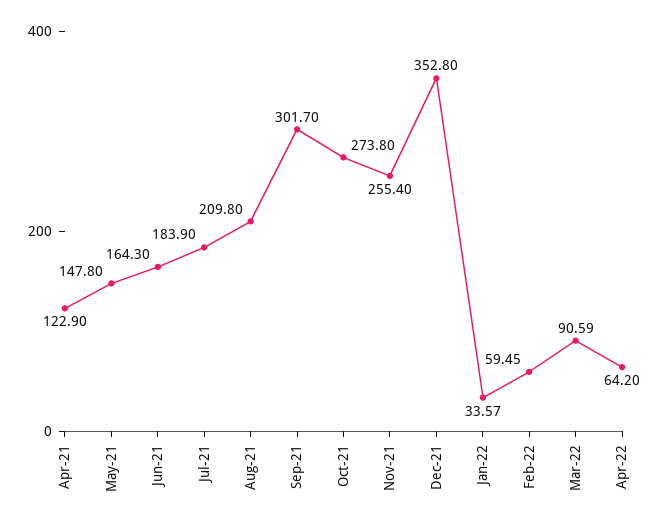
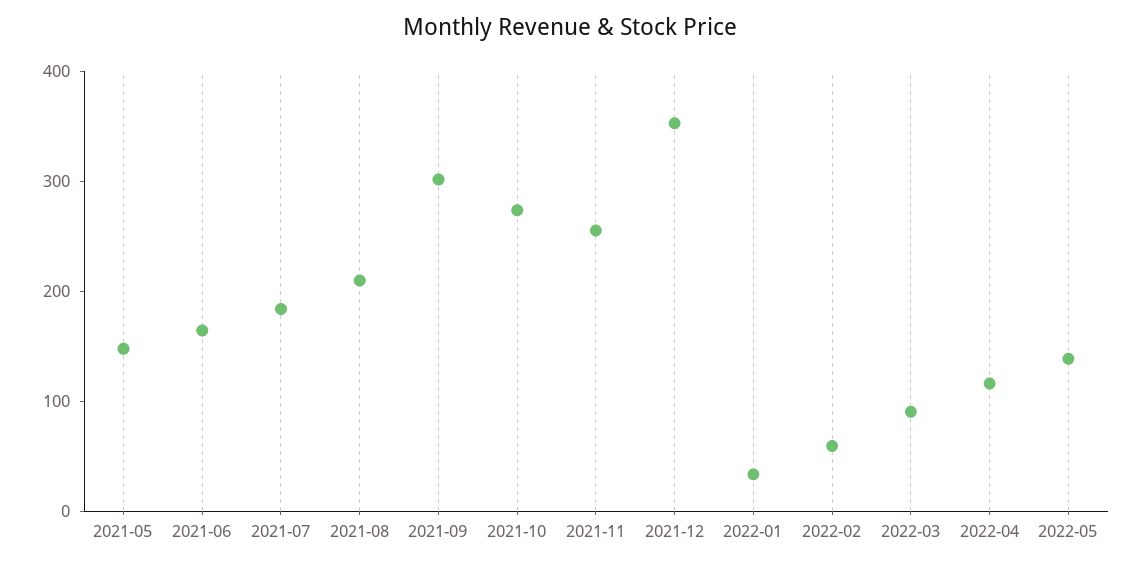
Apr-21: 122.9 -> none
Apr-22: 64.2 -> 120
2022-05: none -> 140

